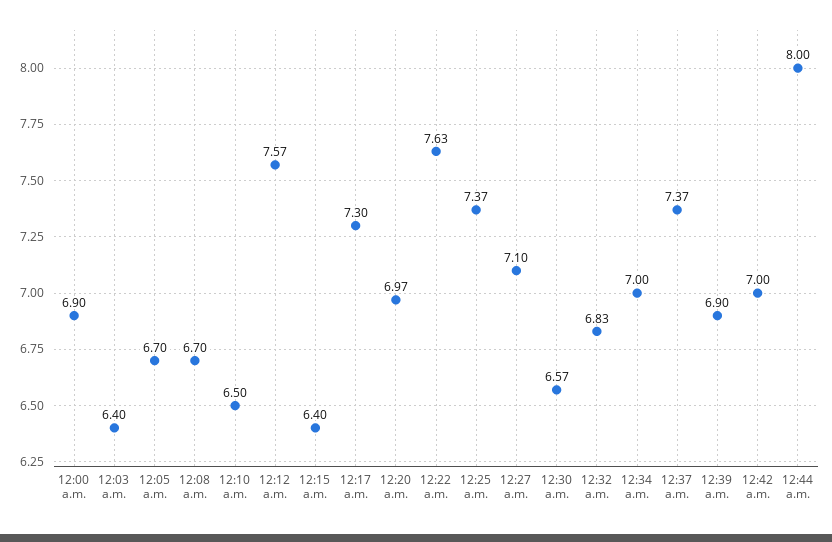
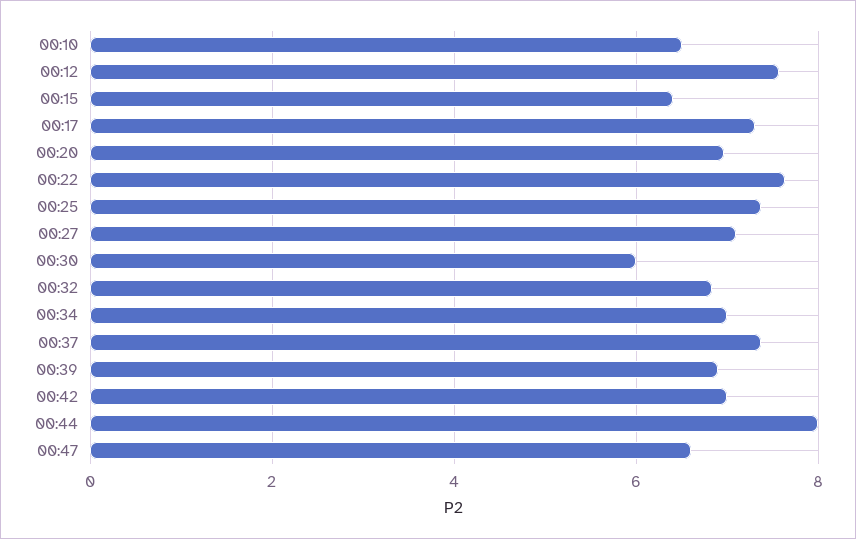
12:00 a.m.: 6.9 -> none
12:03 a.m.: 6.4 -> none
12:05 a.m.: 6.7 -> none
12:08 a.m.: 6.7 -> none
12:30 a.m.: 6.57 -> 6
00:47: none -> 6.6

